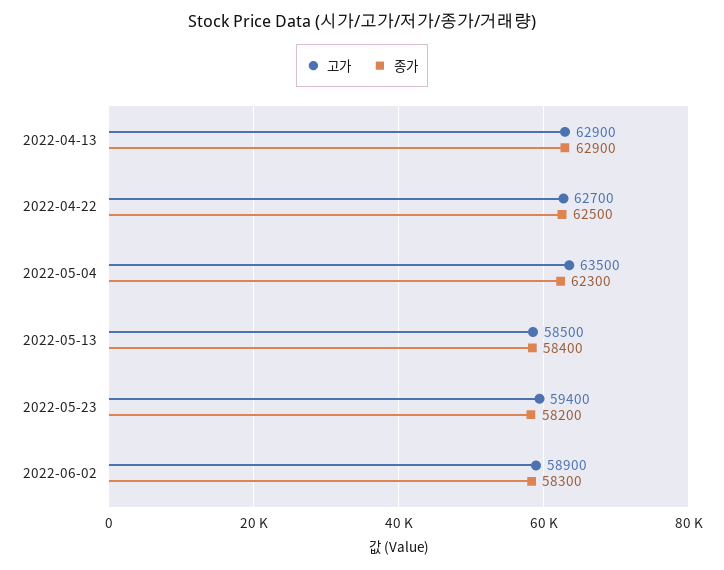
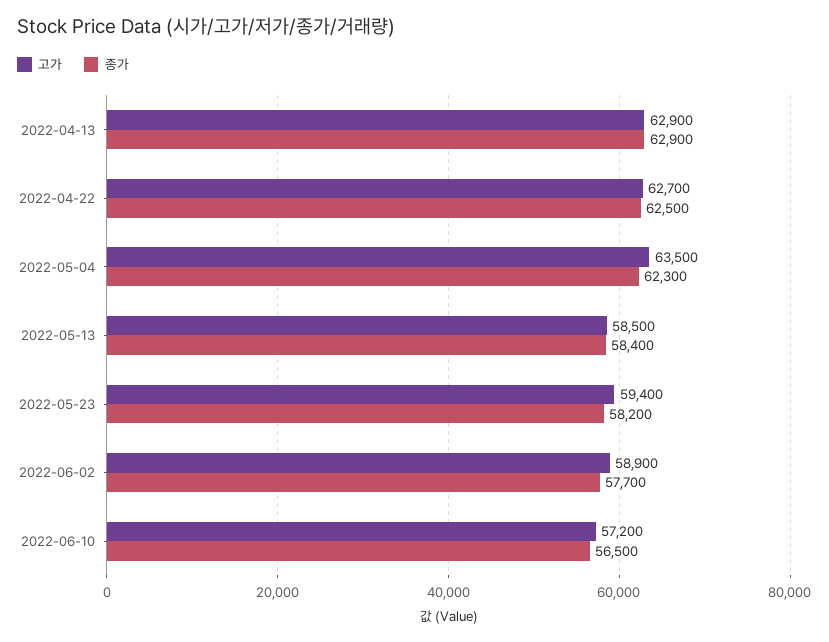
종가, 2022-06-02: 58300 -> 57700
고가, 2022-06-10: none -> 57200
종가, 2022-06-10: none -> 56500

